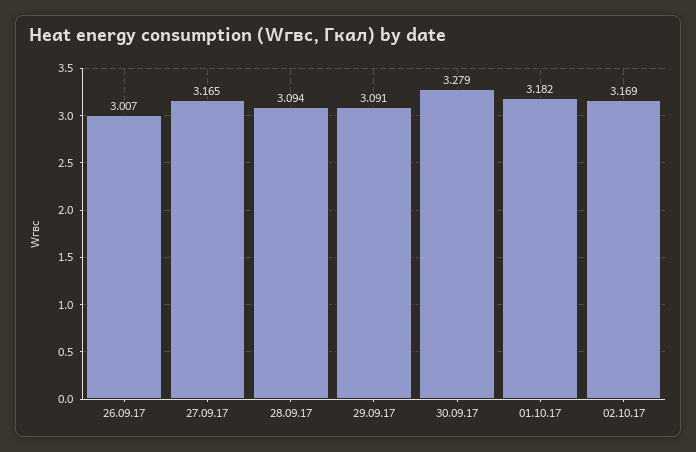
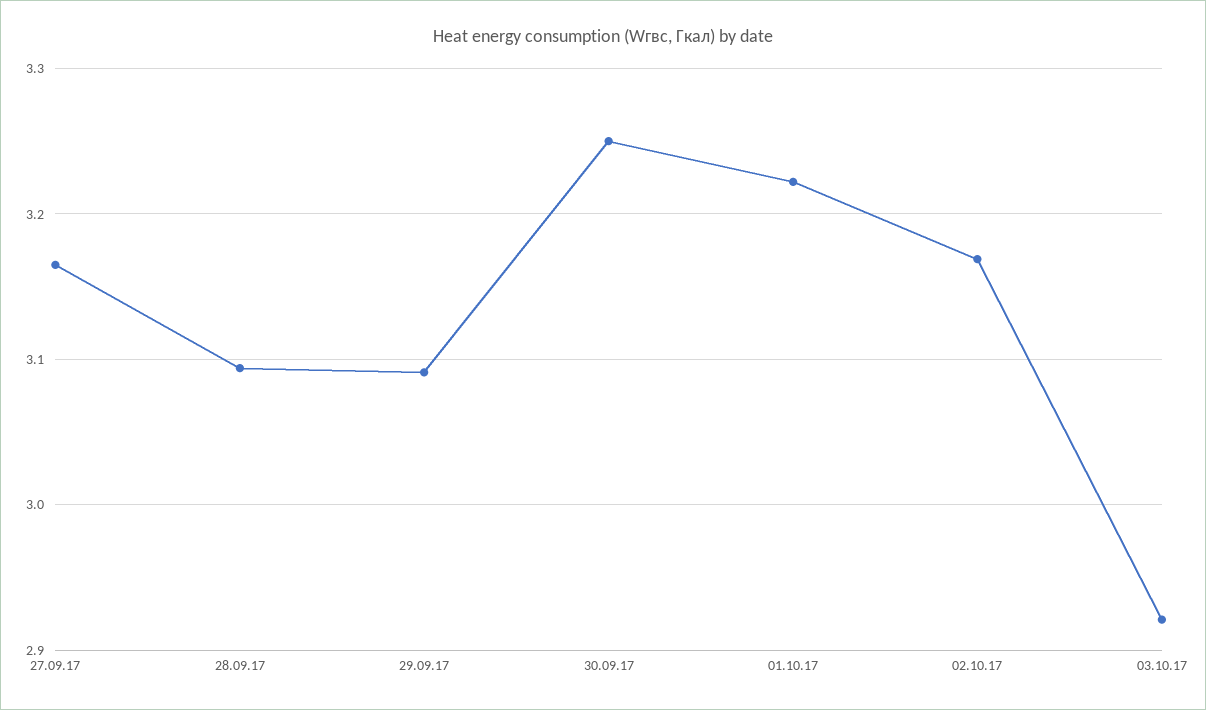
26.09.17: 3.007 -> none
30.09.17: 3.279 -> 3.25
01.10.17: 3.182 -> 3.22
03.10.17: none -> 2.92

